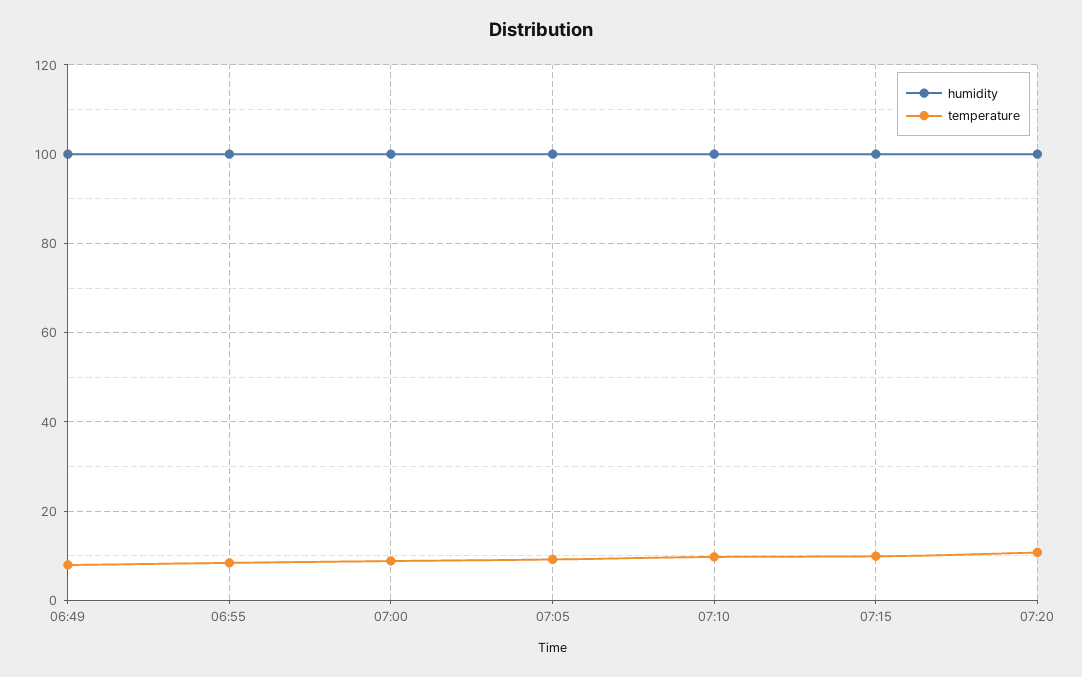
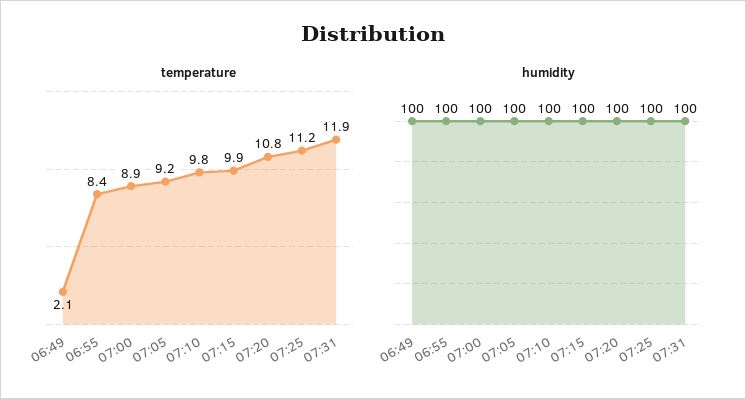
temperature, 06:49: 8 -> 2.1
temperature, 07:25: none -> 11.2
temperature, 07:31: none -> 11.9
humidity, 07:25: none -> 100
humidity, 07:31: none -> 100

